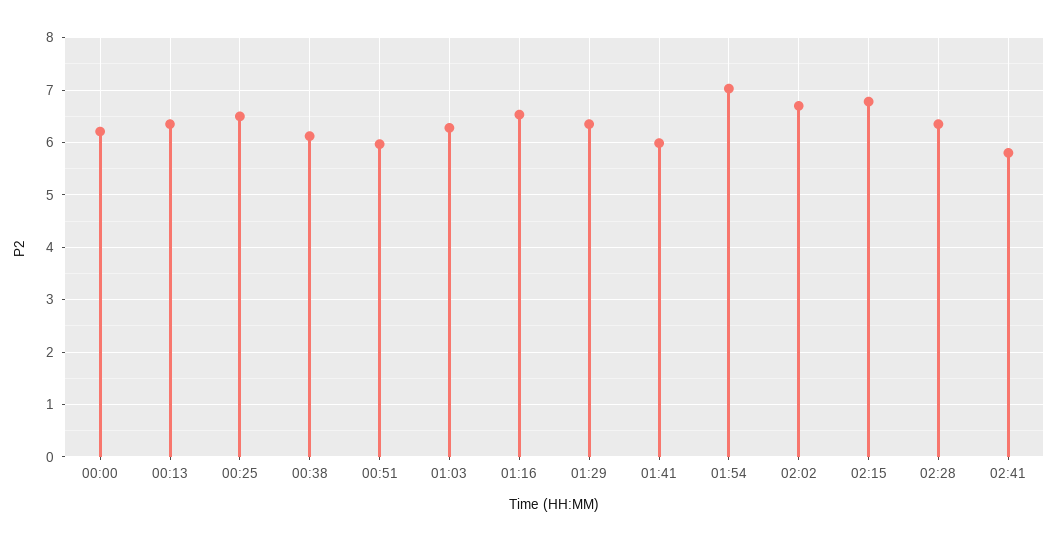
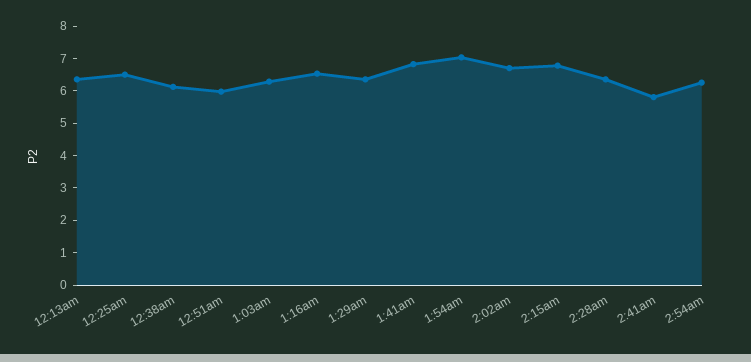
00:00: 6.2 -> none
01:41: 6 -> 6.75
2:54am: none -> 6.25

